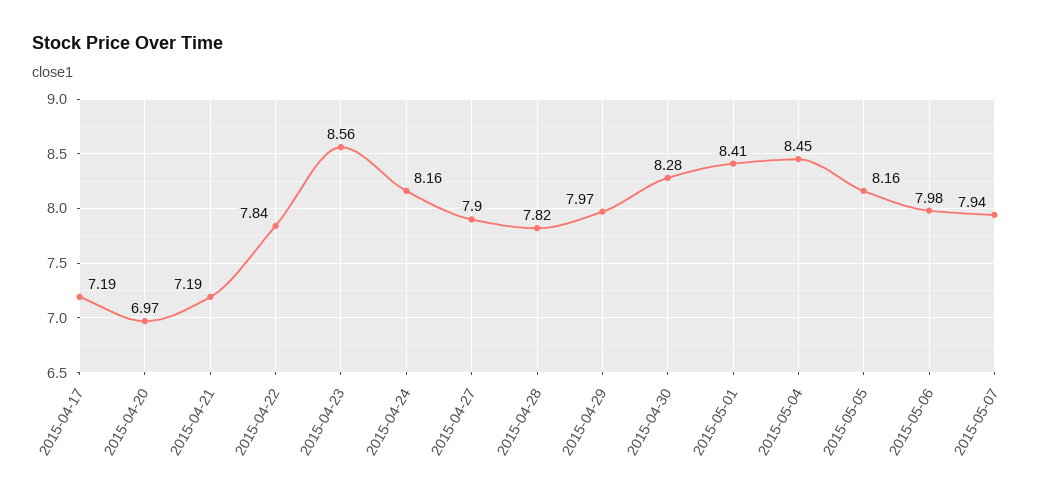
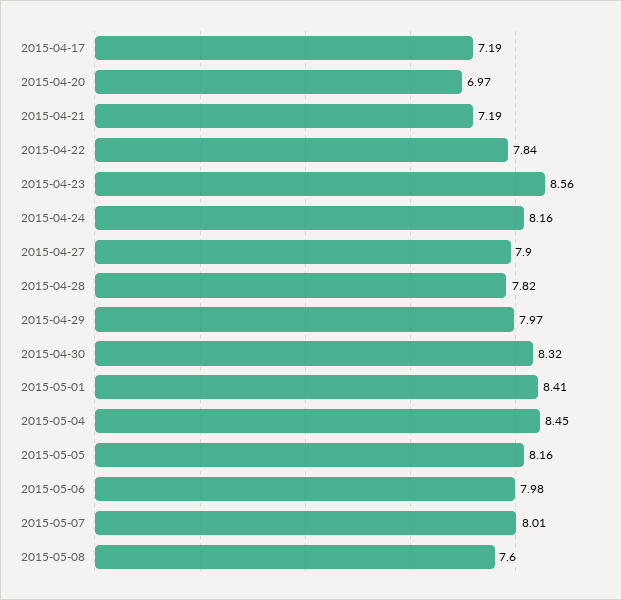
2015-04-30: 8.28 -> 8.32
2015-05-07: 7.94 -> 8.01
2015-05-08: none -> 7.6

